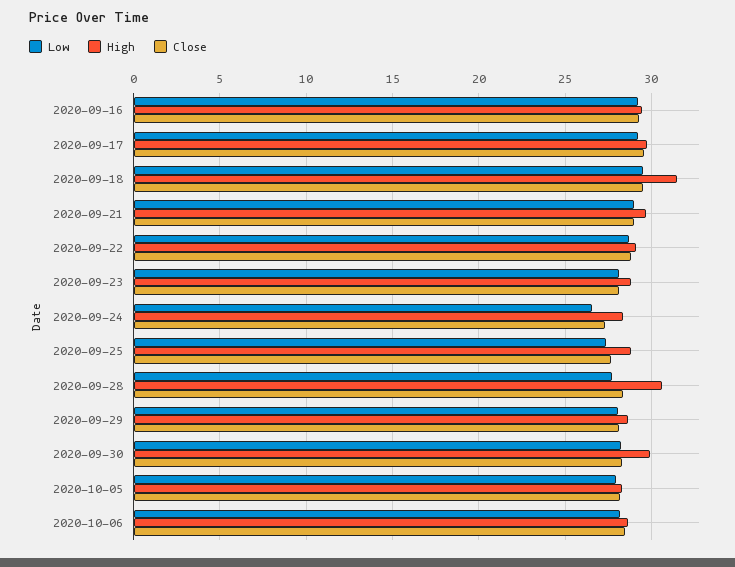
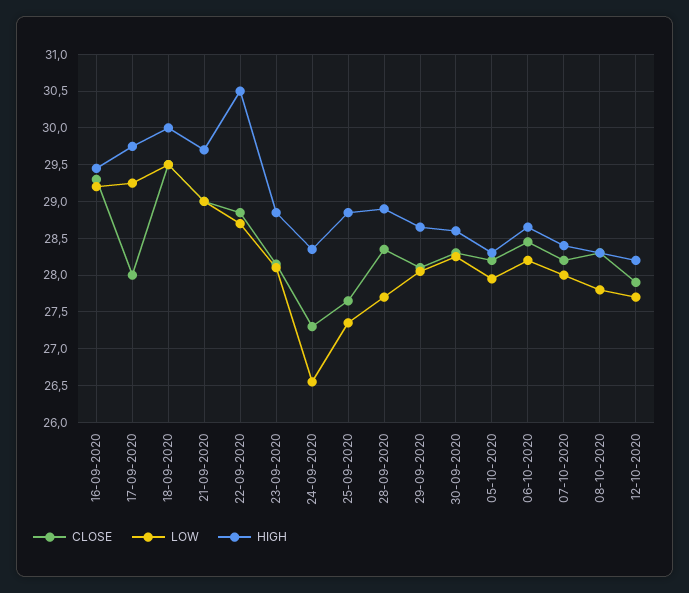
Close, 2020-09-17: 29.5 -> 28
High, 2020-09-18: 31.5 -> 30
High, 2020-09-22: 29 -> 30.5
High, 2020-09-28: 30.5 -> 28.9
High, 2020-09-30: 30 -> 28.6
Close, 07-10-2020: none -> 28.2
Low, 07-10-2020: none -> 28
High, 07-10-2020: none -> 28.4
Close, 08-10-2020: none -> 28.3
Low, 08-10-2020: none -> 27.8
High, 08-10-2020: none -> 28.3
Close, 12-10-2020: none -> 27.9
Low, 12-10-2020: none -> 27.7
High, 12-10-2020: none -> 28.2

